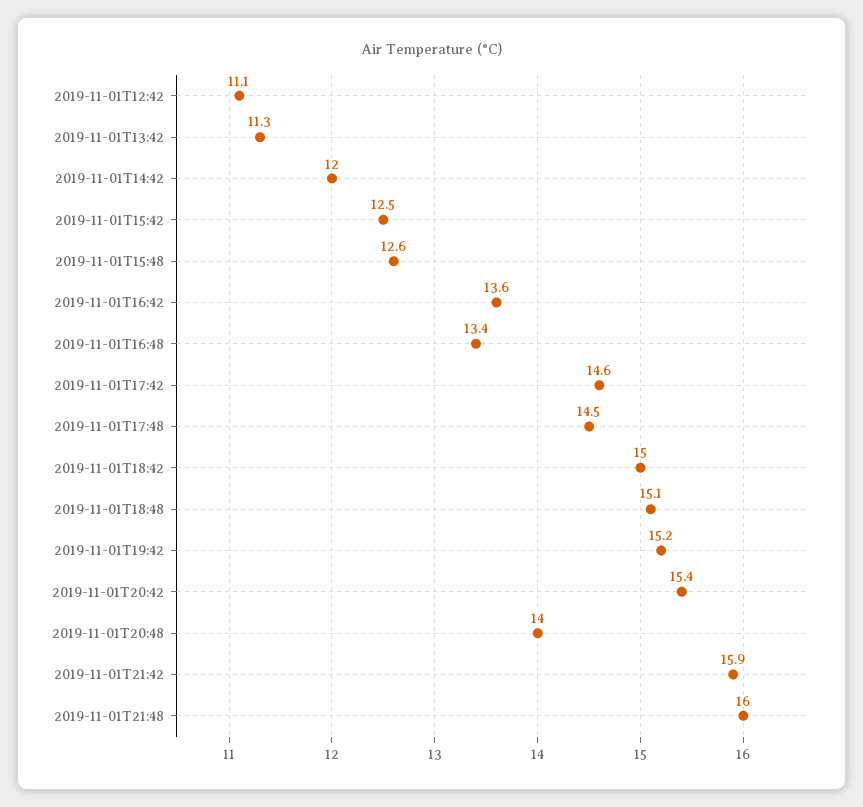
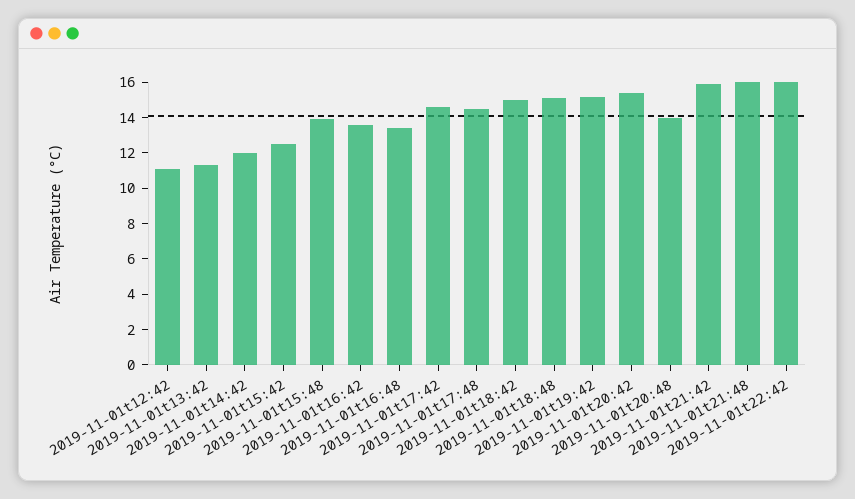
2019-11-01T15:48: 12.6 -> 14
2019-11-01t22:42: none -> 16

